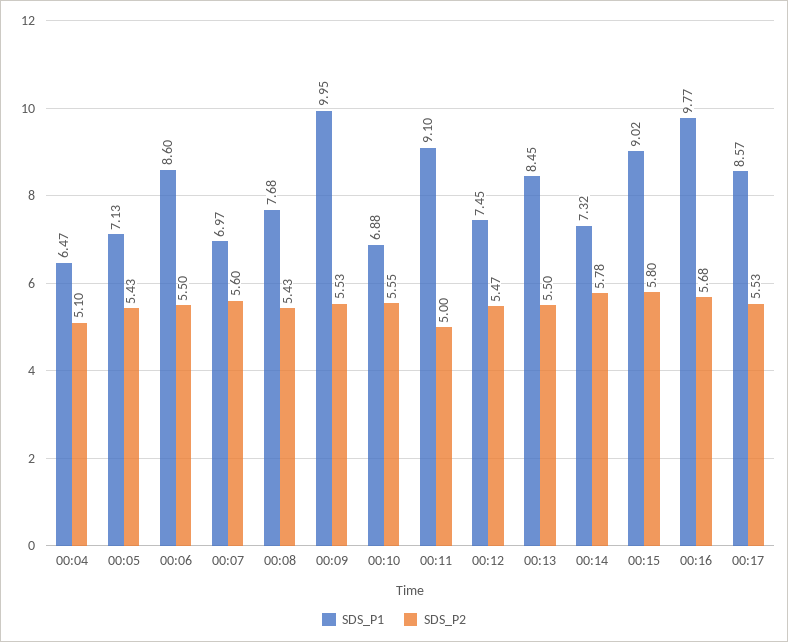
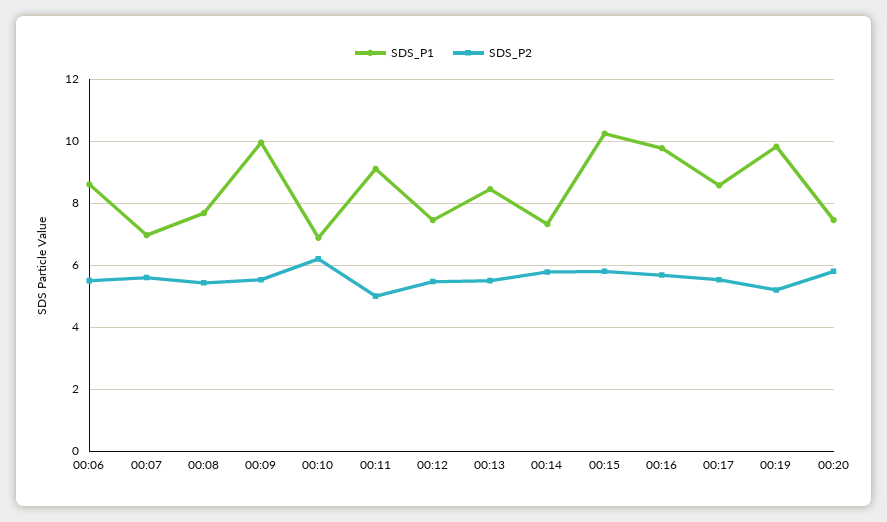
SDS_P1, 00:04: 6.47 -> none
SDS_P2, 00:04: 5.1 -> none
SDS_P1, 00:05: 7.13 -> none
SDS_P2, 00:05: 5.43 -> none
SDS_P2, 00:10: 5.55 -> 6.2
SDS_P1, 00:15: 9.02 -> 10.2
SDS_P1, 00:19: none -> 9.8
SDS_P2, 00:19: none -> 5.2
SDS_P1, 00:20: none -> 7.4
SDS_P2, 00:20: none -> 5.8

